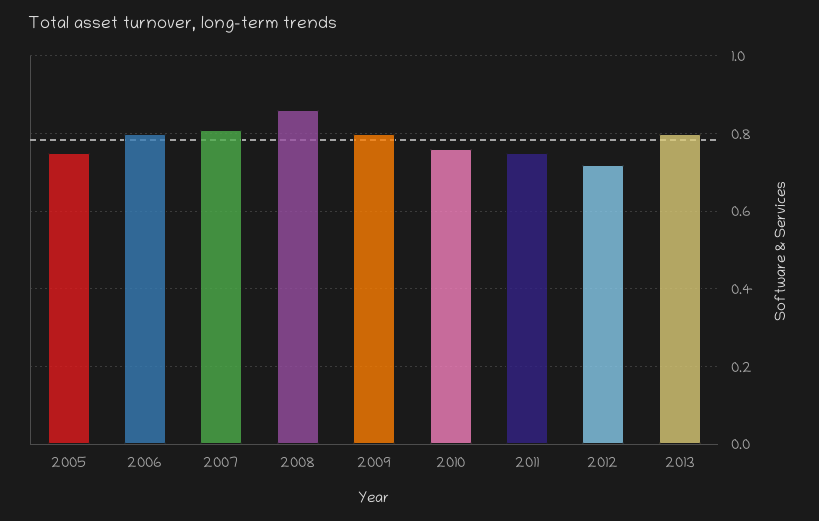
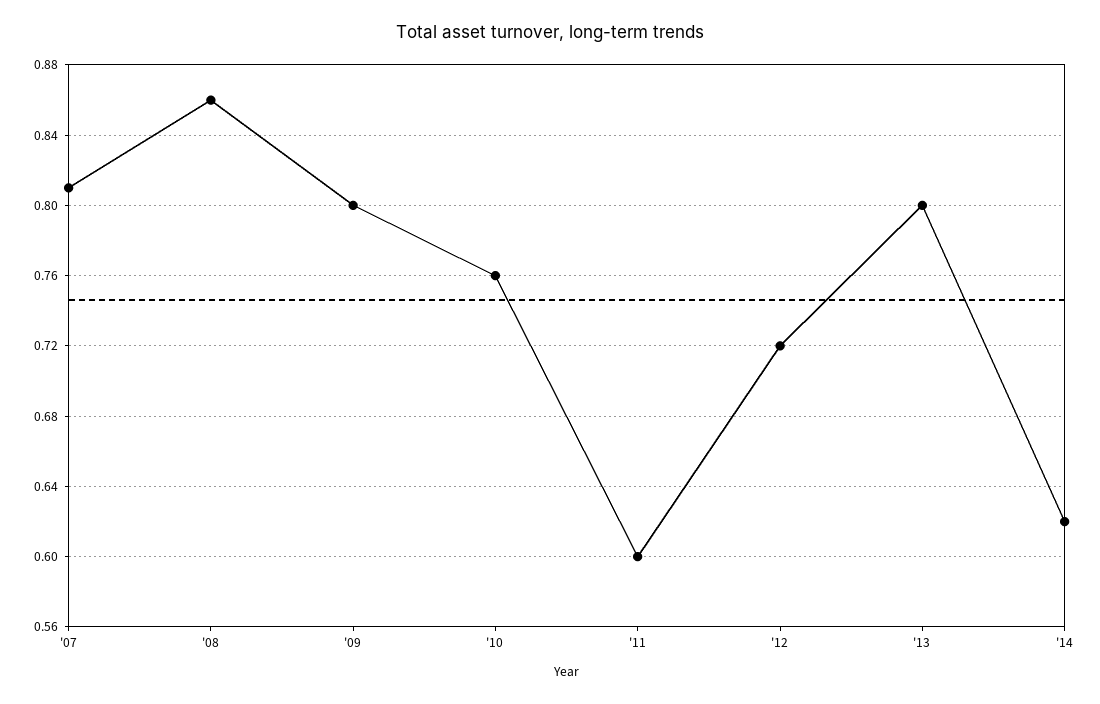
2005: 0.75 -> none
2006: 0.8 -> none
2011: 0.75 -> 0.6
'14: none -> 0.62

